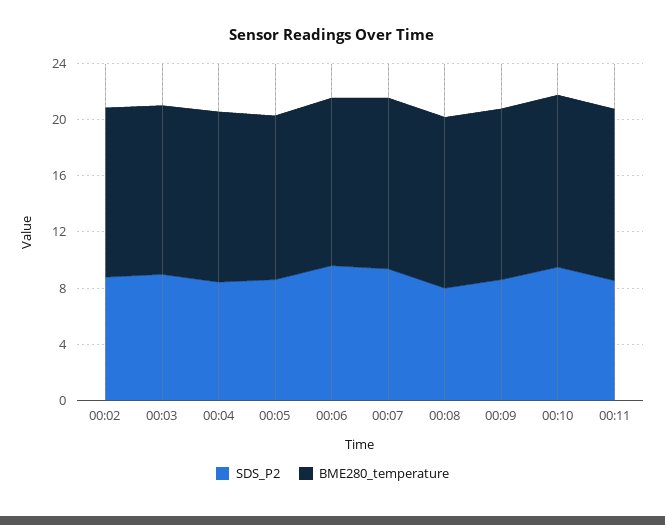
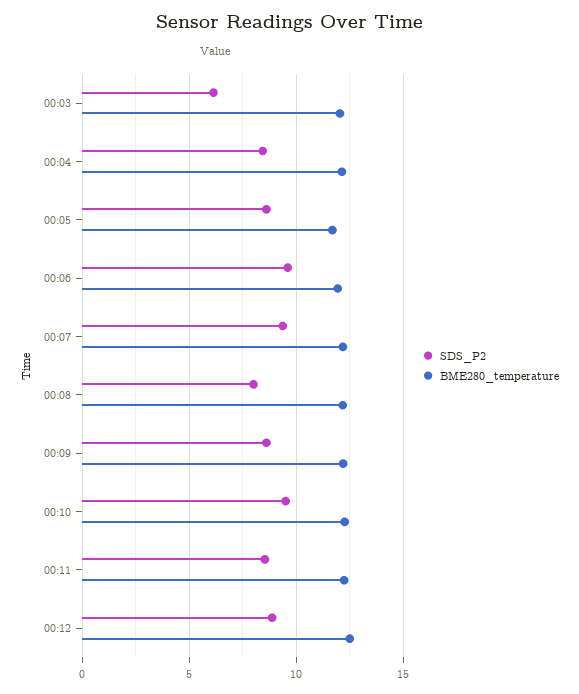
SDS_P2, 00:02: 9 -> none
BME280_temperature, 00:02: 12 -> none
SDS_P2, 00:03: 9 -> 6
SDS_P2, 00:12: none -> 9
BME280_temperature, 00:12: none -> 12.5

